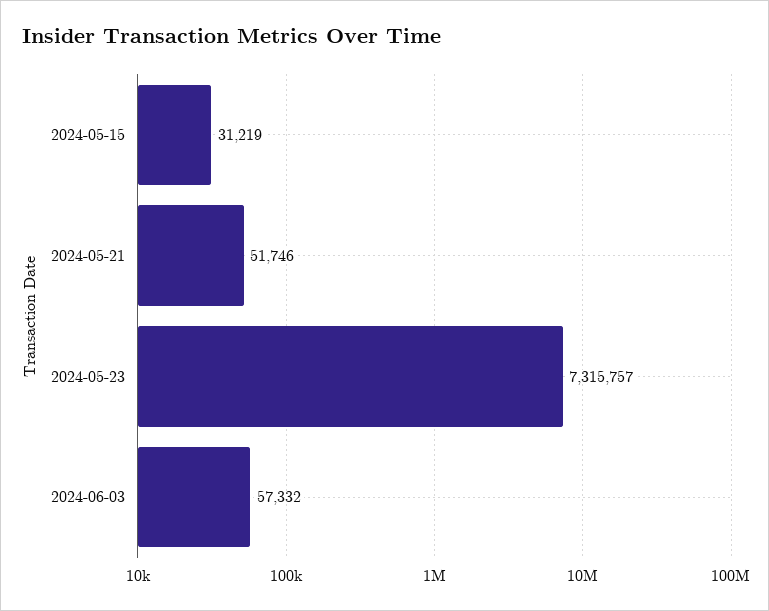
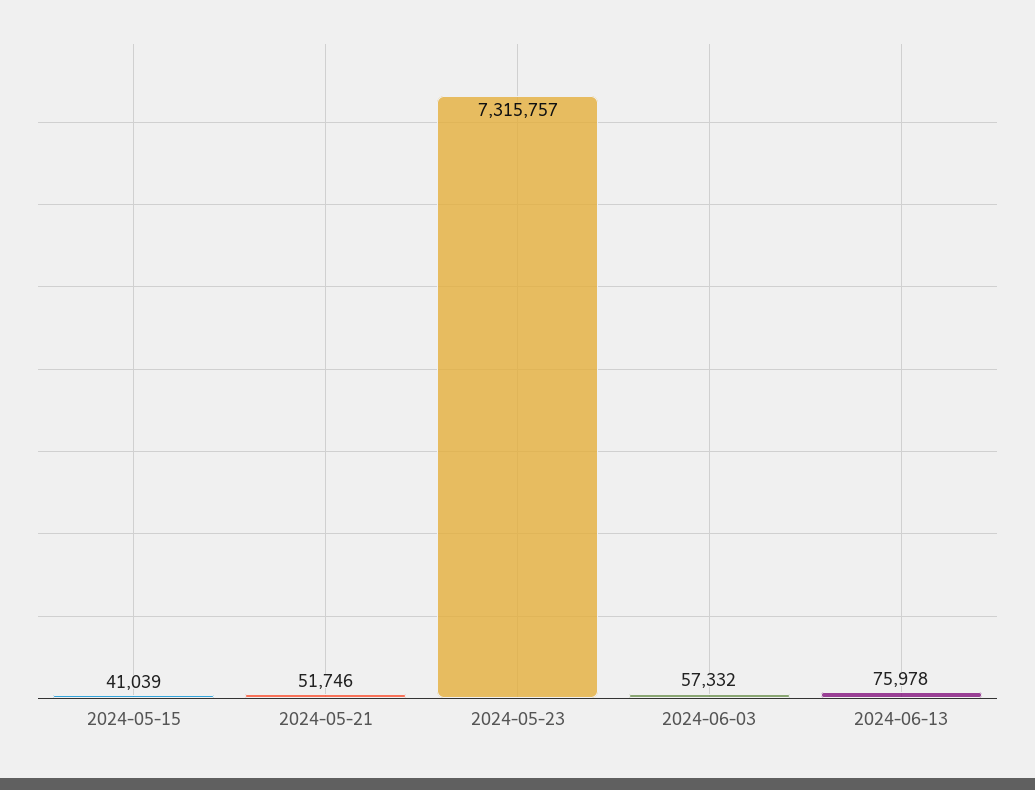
2024-05-15: 31219 -> 41039
2024-06-13: none -> 75978

